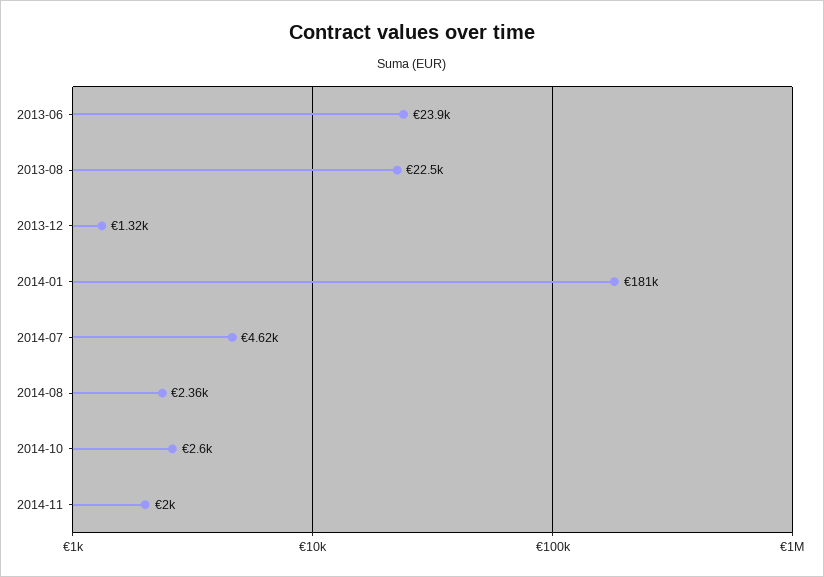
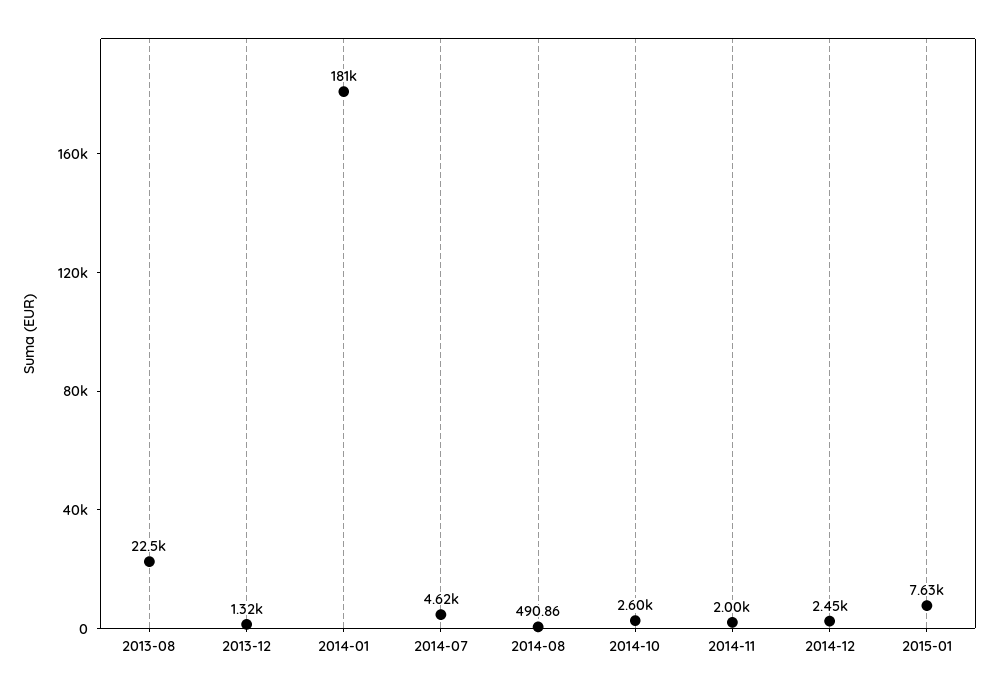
2013-06: 23900 -> none
2014-08: 2360 -> 490.86
2014-12: none -> 2450
2015-01: none -> 7630

